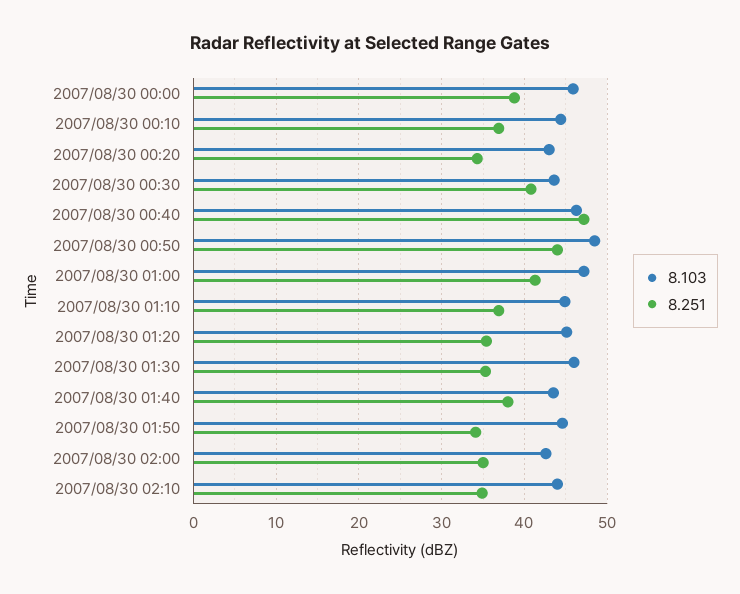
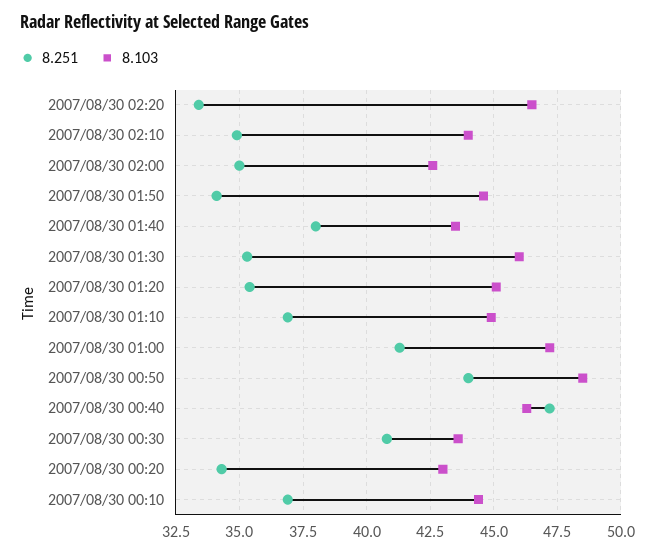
8.103, 2007/08/30 00:00: 46 -> none
8.251, 2007/08/30 00:00: 39 -> none
8.251, 2007/08/30 02:20: none -> 33.5
8.103, 2007/08/30 02:20: none -> 46.5

